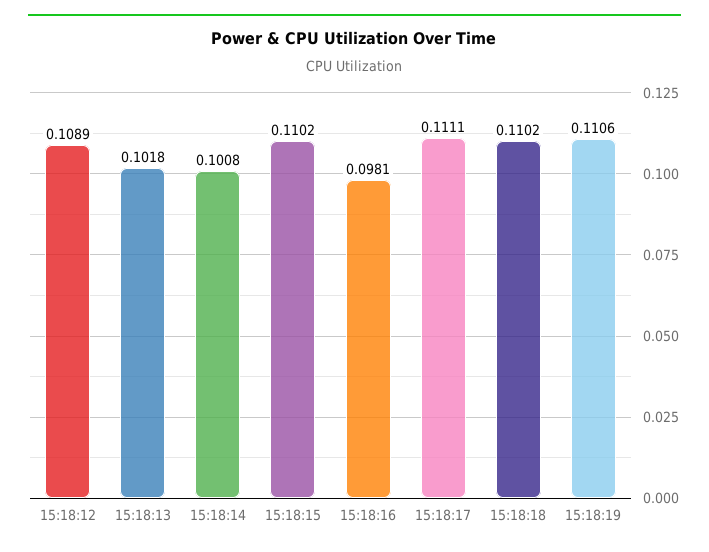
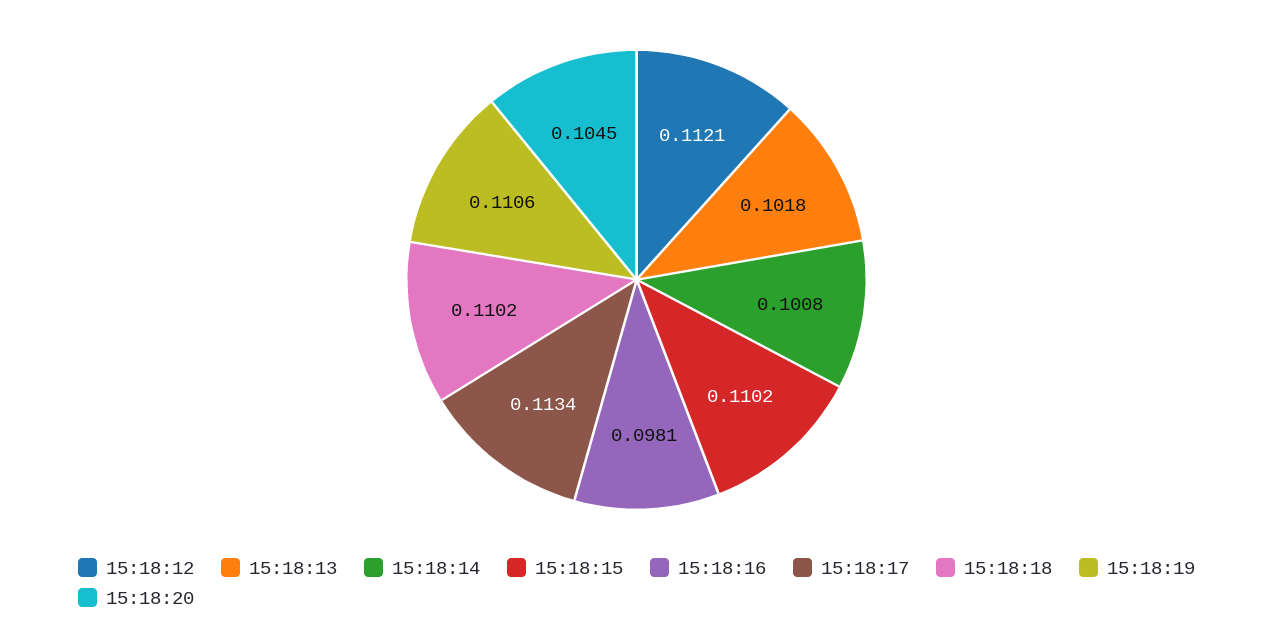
15:18:12: 0.1089 -> 0.1121
15:18:17: 0.1111 -> 0.1134
15:18:20: none -> 0.1045

